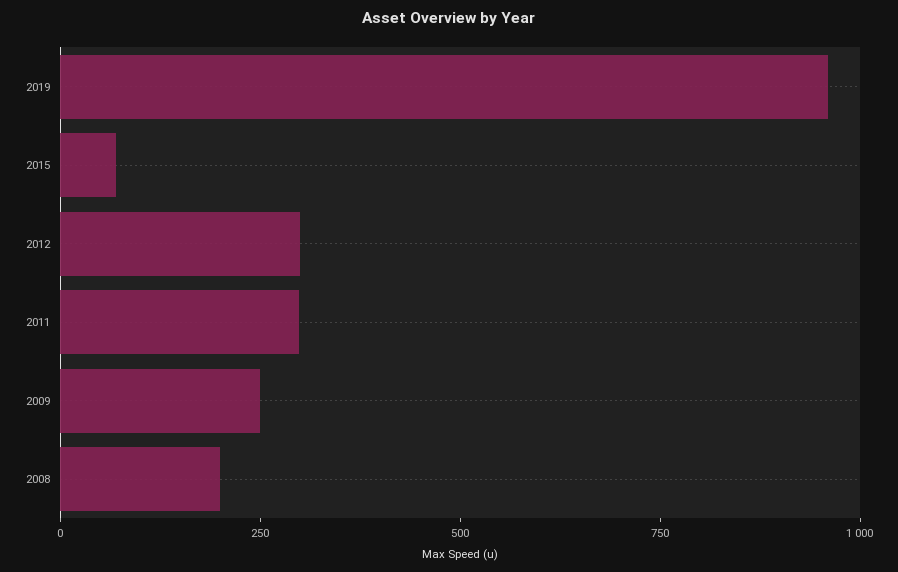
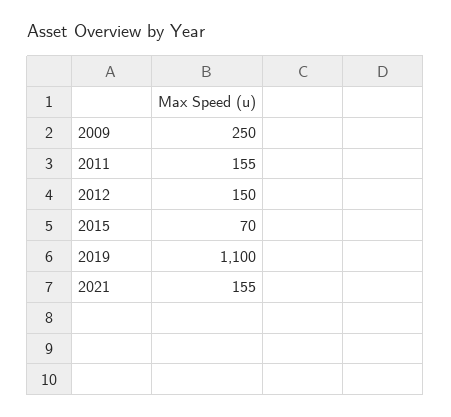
2019: 950 -> 1100
2012: 300 -> 150
2011: 300 -> 155
2008: 200 -> none
2021: none -> 155

